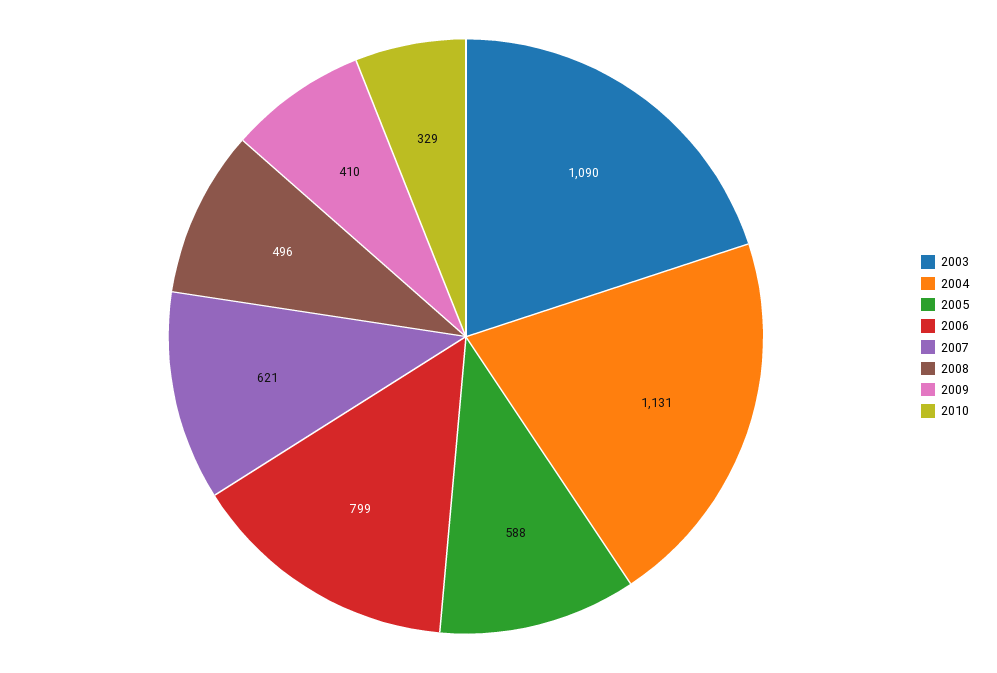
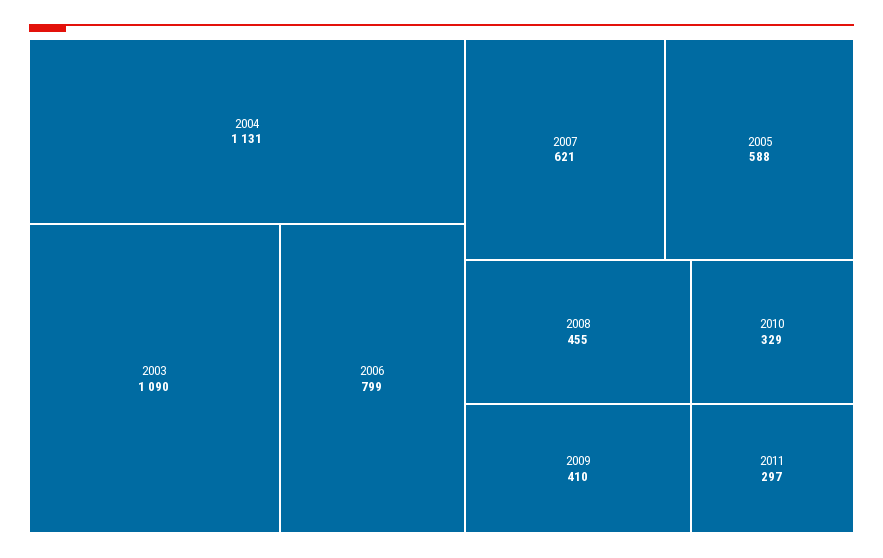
2008: 496 -> 455
2011: none -> 297

